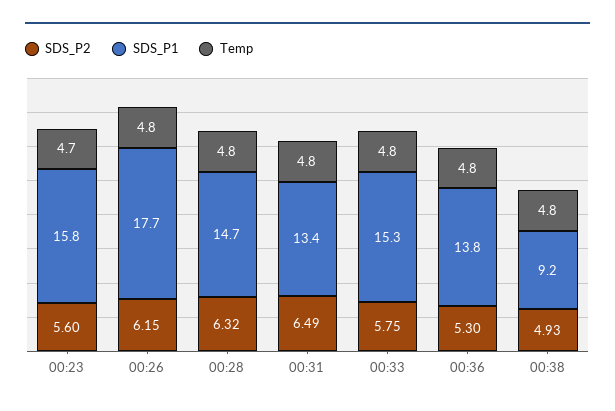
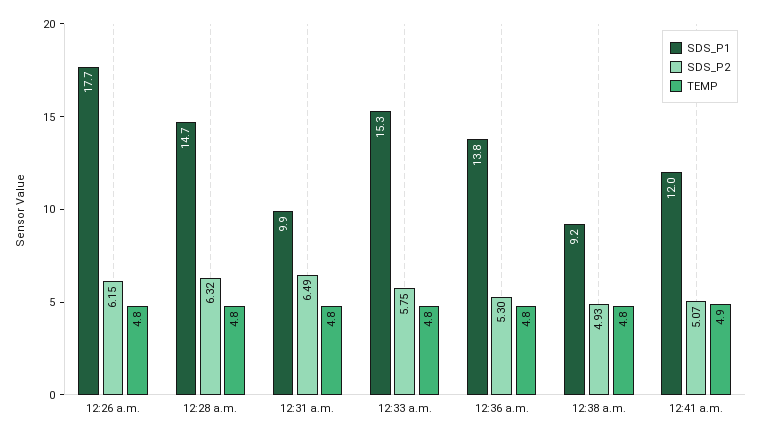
SDS_P2, 00:23: 5.6 -> none
SDS_P1, 00:23: 15.8 -> none
Temp, 00:23: 4.7 -> none
SDS_P1, 00:31: 13.4 -> 9.9
SDS_P1, 12:41 a.m.: none -> 12
SDS_P2, 12:41 a.m.: none -> 5.07
Temp, 12:41 a.m.: none -> 4.9

